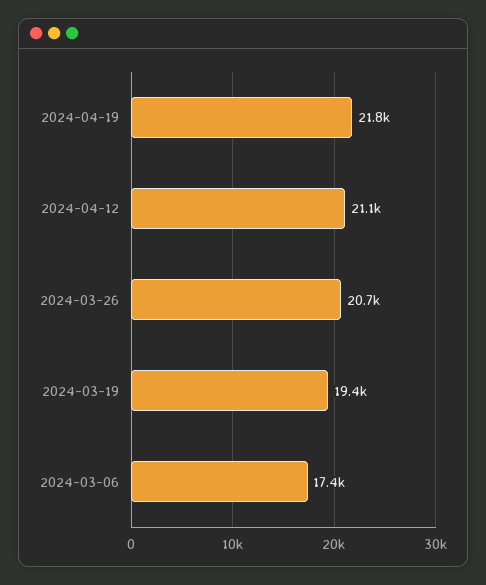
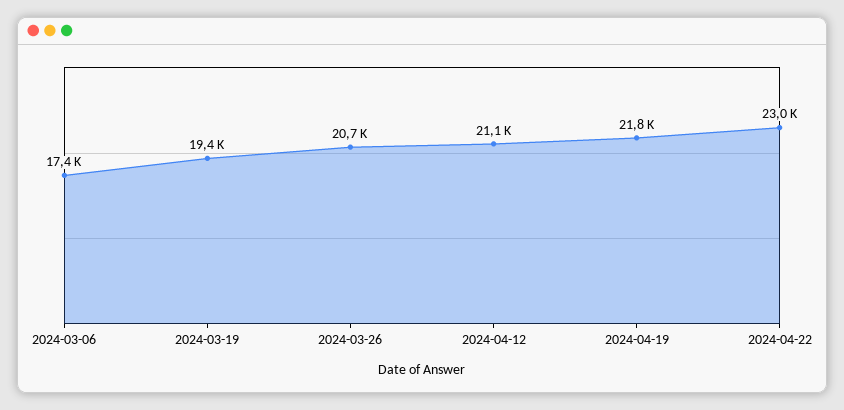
2024-04-22: none -> 23000

